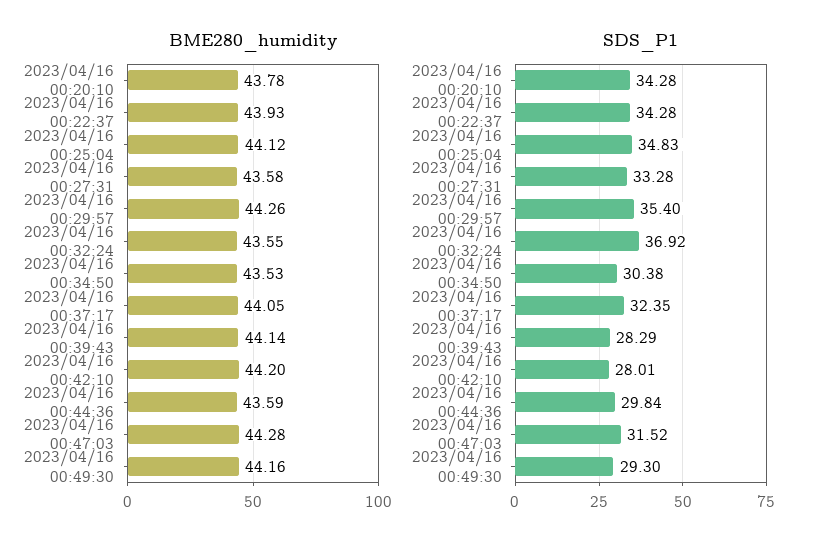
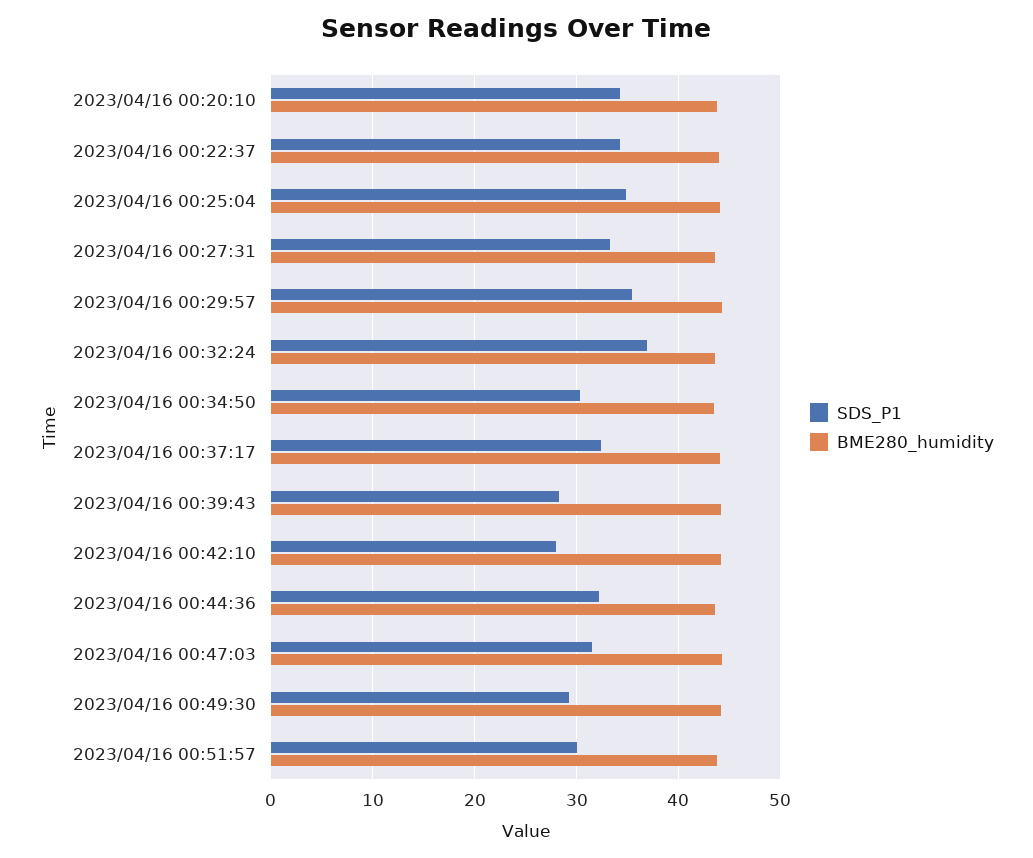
SDS_P1, 2023/04/16 00:44:36: 29.84 -> 32
SDS_P1, 2023/04/16 00:51:57: none -> 30
BME280_humidity, 2023/04/16 00:51:57: none -> 44

